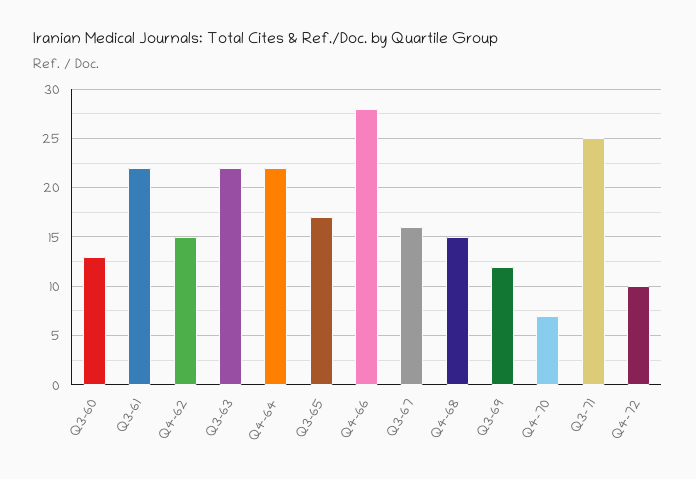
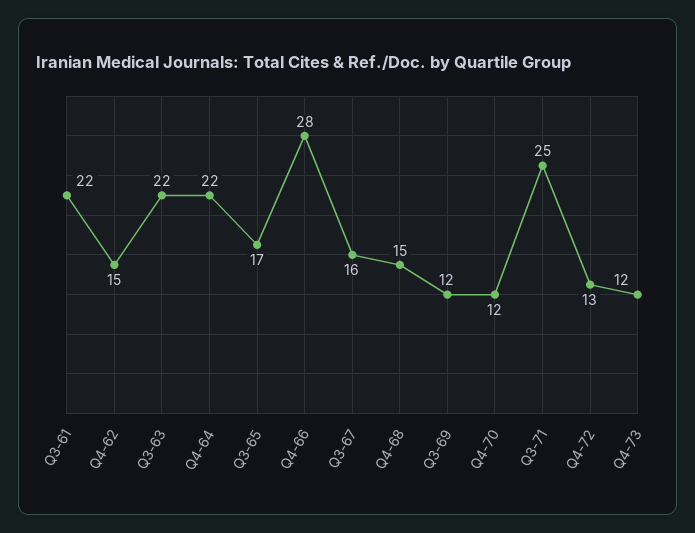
Q3-60: 13 -> none
Q4-70: 7 -> 12
Q4-72: 10 -> 13
Q4-73: none -> 12

